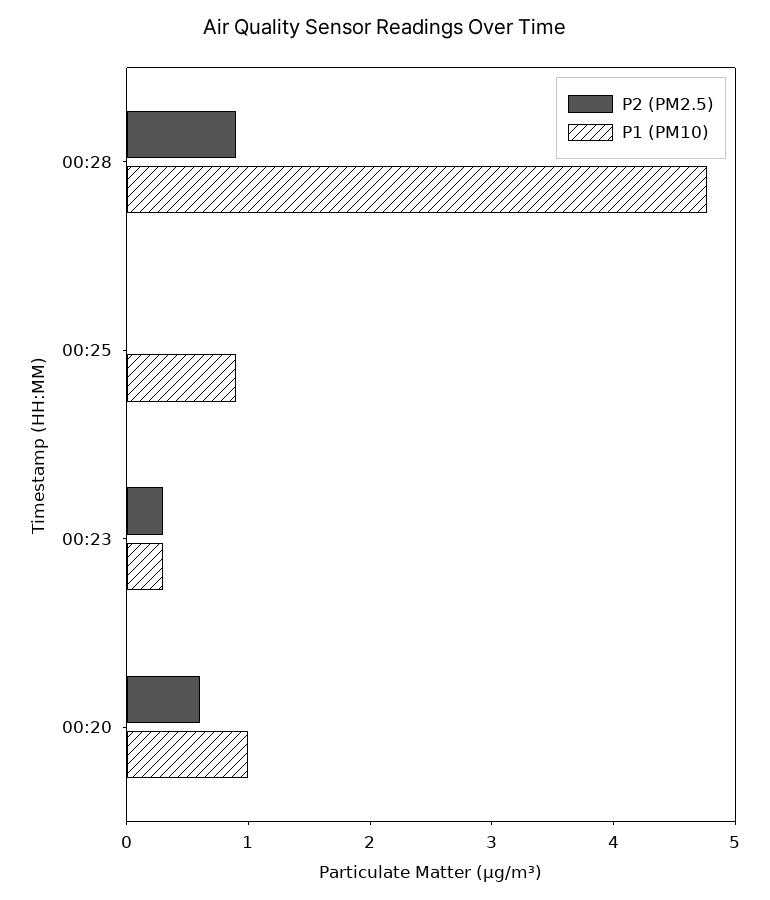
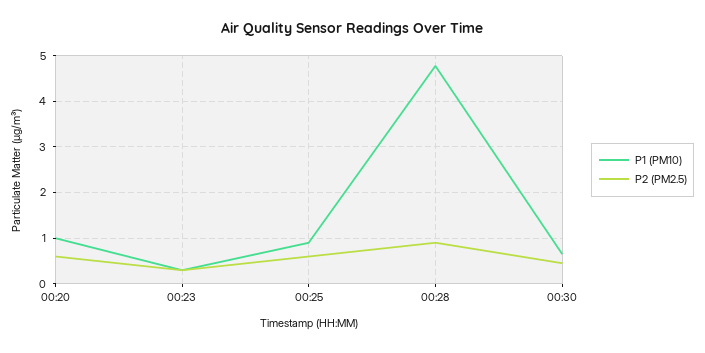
P2 (PM2.5), 00:25: 0 -> 0.6
P1 (PM10), 00:30: none -> 0.6
P2 (PM2.5), 00:30: none -> 0.4

